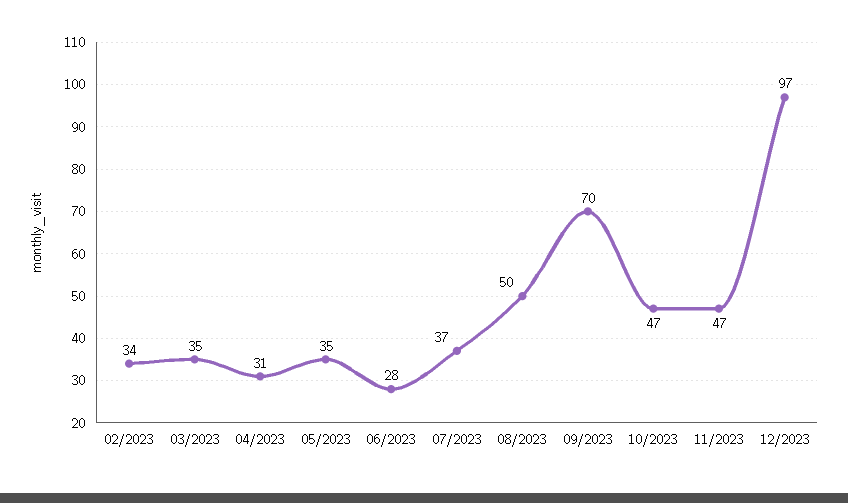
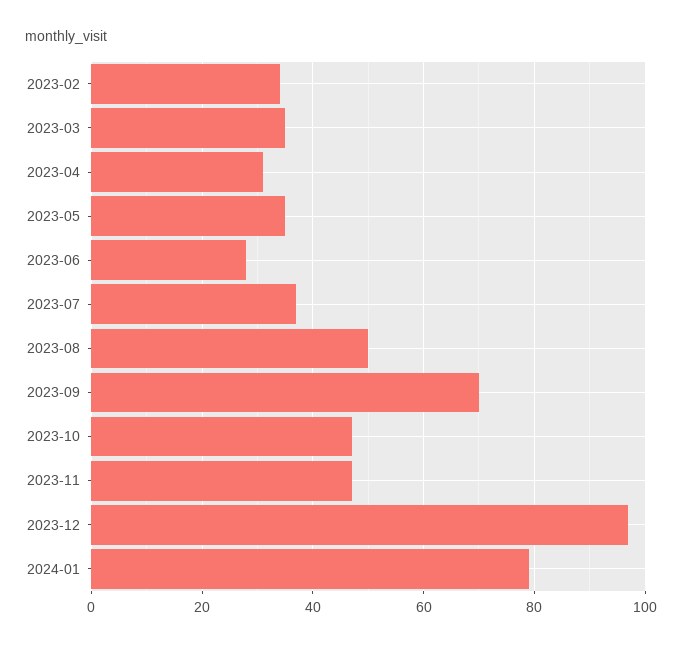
2024-01: none -> 80

